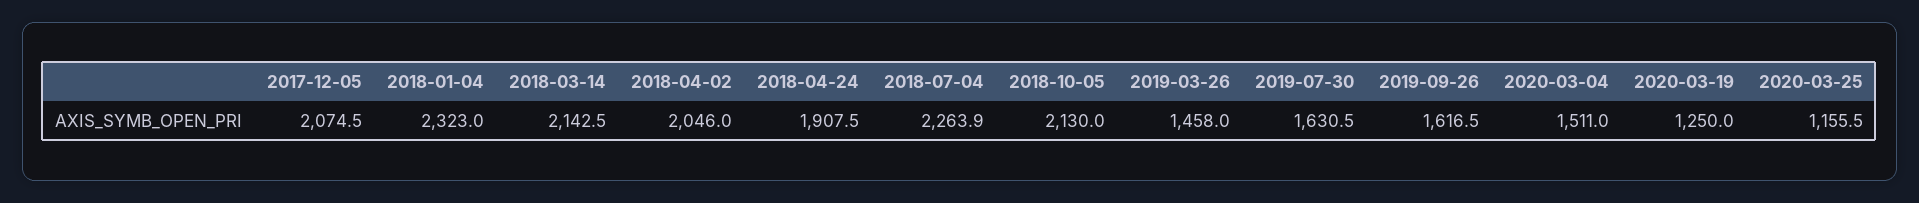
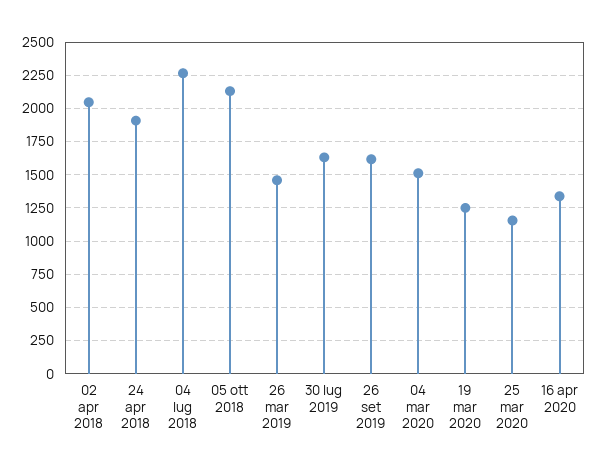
2017-12-05: 2074.5 -> none
2018-01-04: 2323 -> none
2018-03-14: 2142.5 -> none
16 apr 2020: none -> 1350

